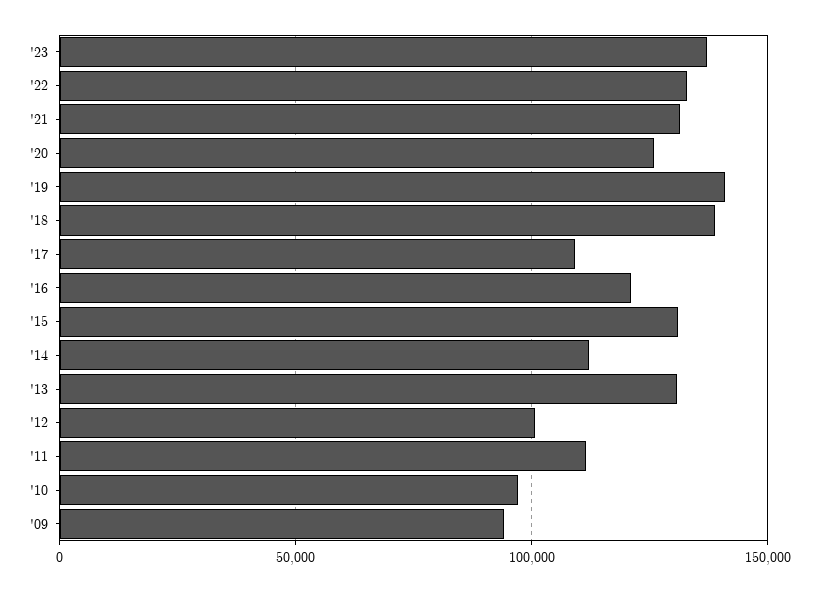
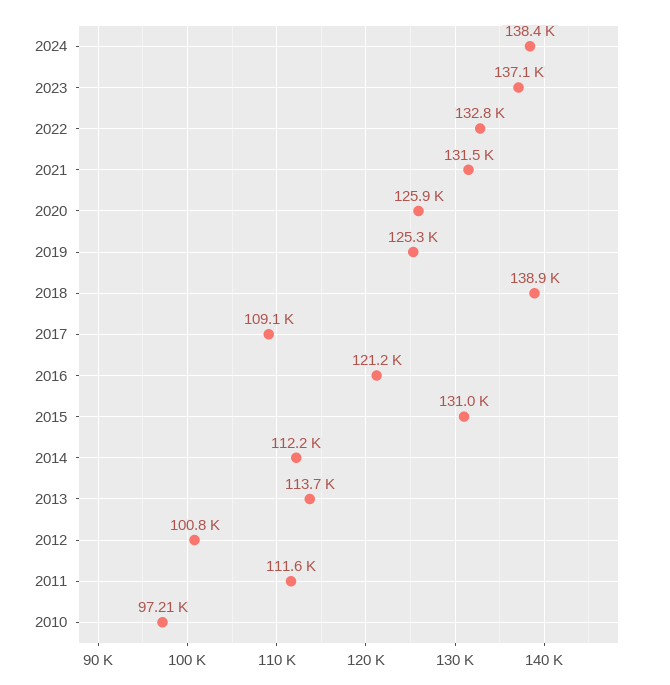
'19: 140000 -> 125300
'13: 130000 -> 113700
'09: 95000 -> none
2024: none -> 138400

